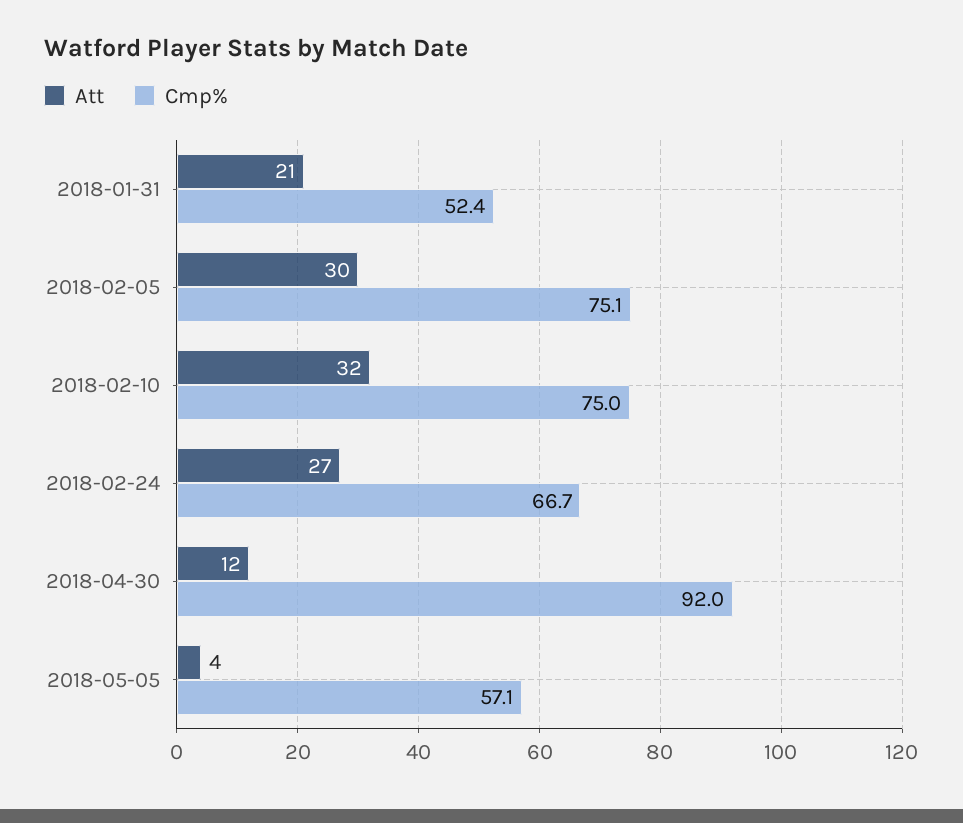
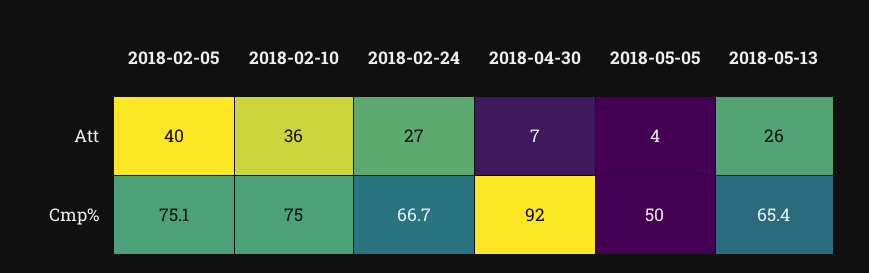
Att, 2018-01-31: 21 -> none
Cmp%, 2018-01-31: 52.4 -> none
Att, 2018-02-05: 30 -> 40
Att, 2018-02-10: 32 -> 36
Att, 2018-04-30: 12 -> 7
Cmp%, 2018-05-05: 57.1 -> 50
Att, 2018-05-13: none -> 26
Cmp%, 2018-05-13: none -> 65.4

